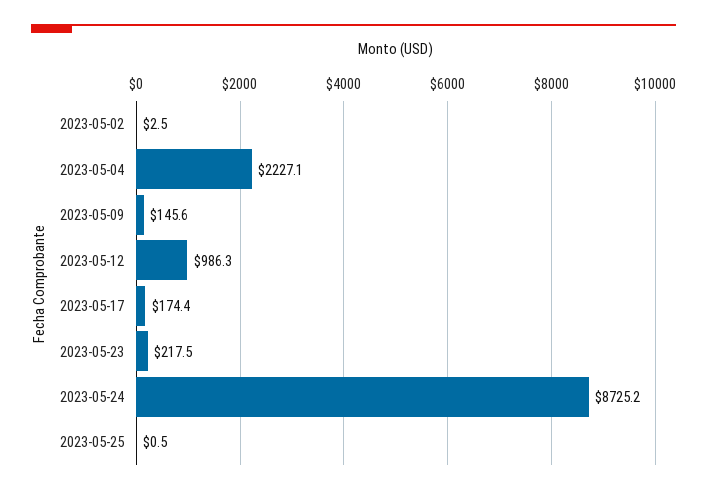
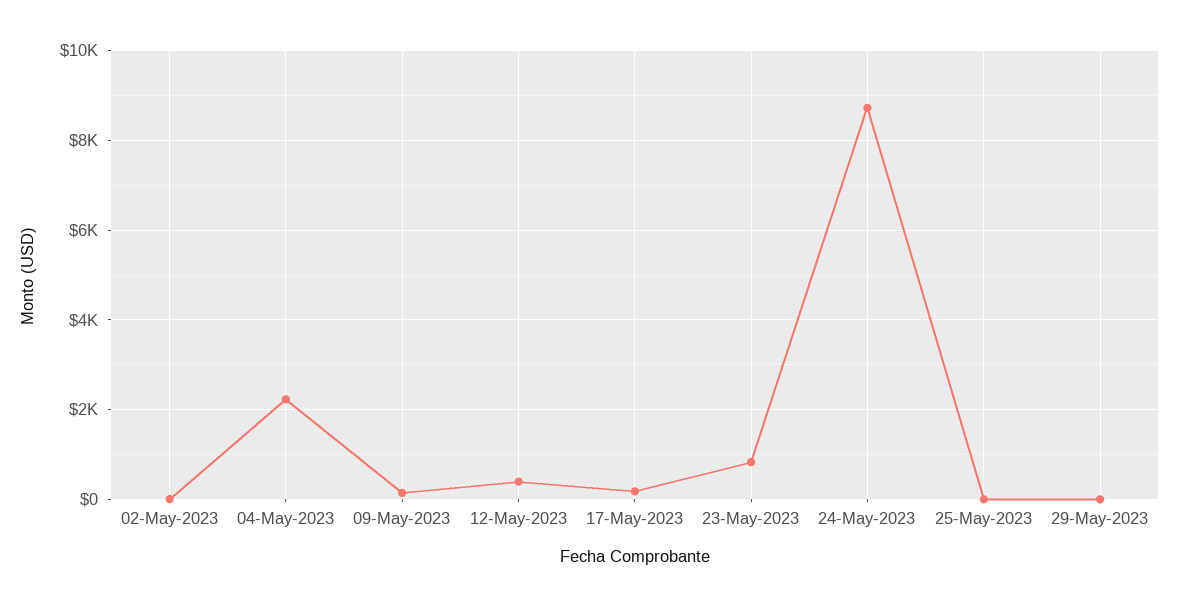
2023-05-12: 986.3 -> 400
2023-05-23: 217.5 -> 800
29-May-2023: none -> 0

